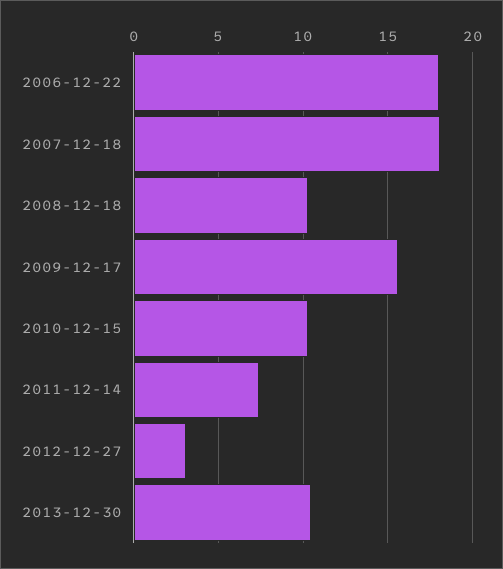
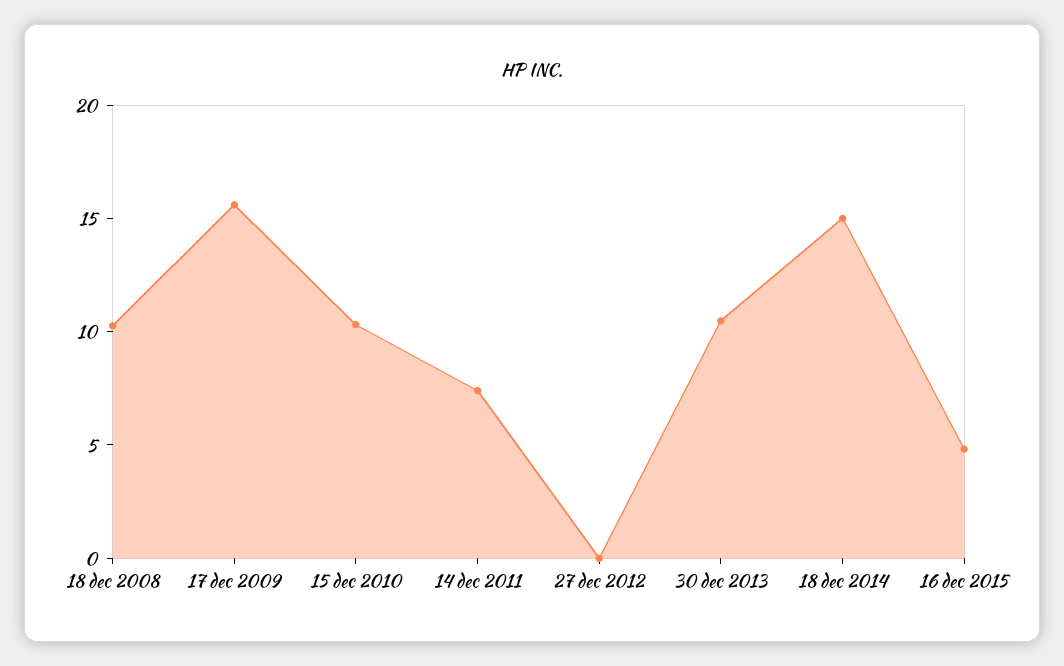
2006-12-22: 18 -> none
2007-12-18: 18 -> none
2012-12-27: 3 -> 0
18 dec 2014: none -> 15
16 dec 2015: none -> 5

